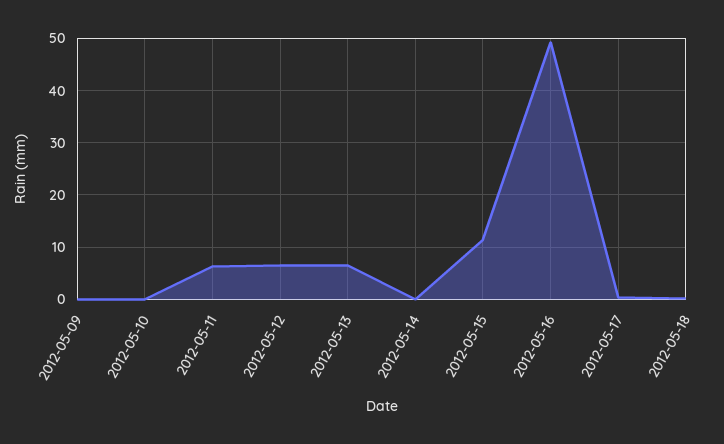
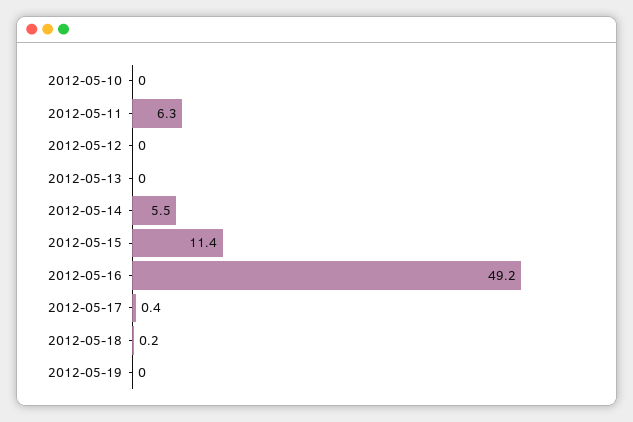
2012-05-09: 0 -> none
2012-05-12: 6 -> 0
2012-05-13: 6 -> 0
2012-05-14: 0 -> 5.5
2012-05-19: none -> 0

